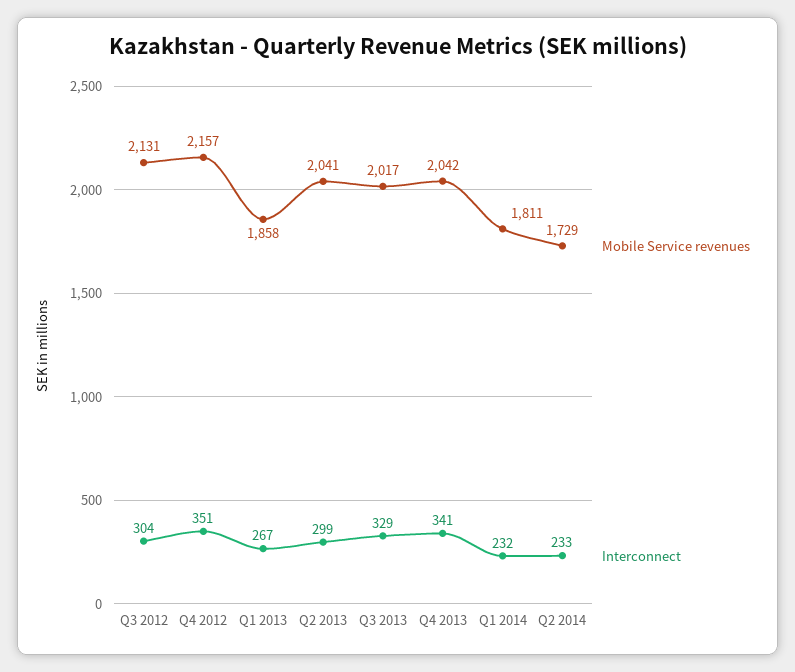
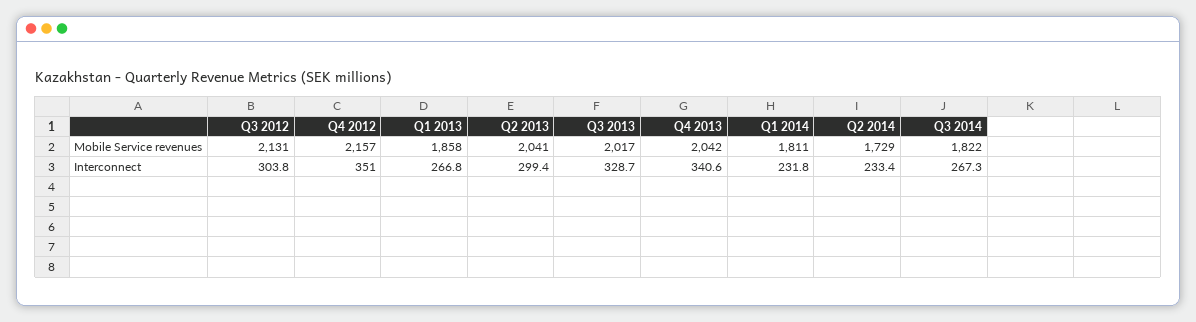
Mobile Service revenues, Q3 2014: none -> 1822
Interconnect, Q3 2014: none -> 267.3

